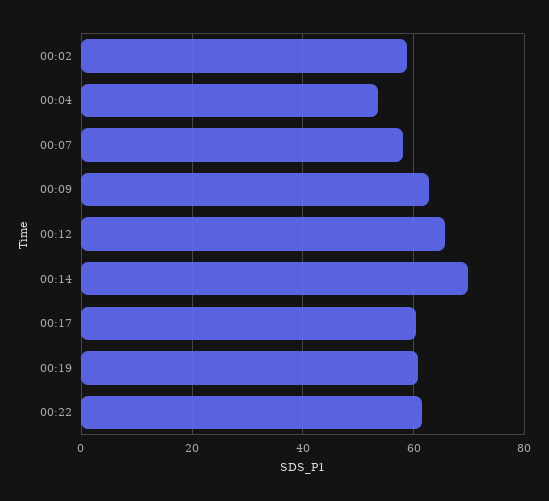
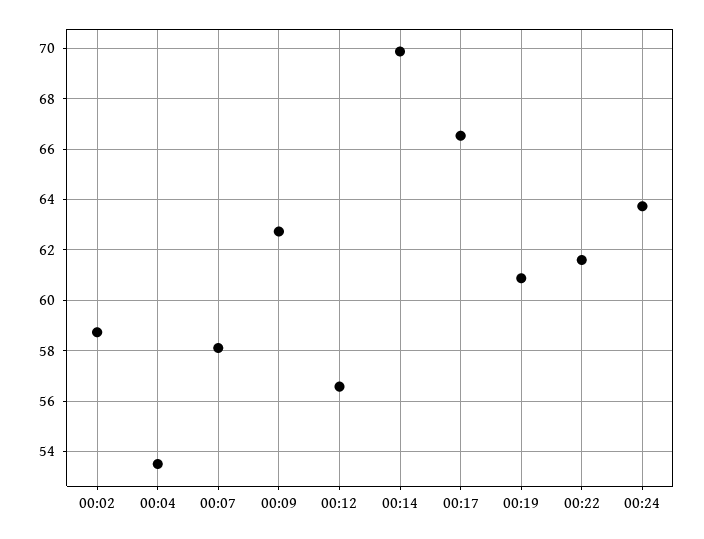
00:12: 66 -> 56.5
00:17: 60 -> 66.5
00:24: none -> 63.75

